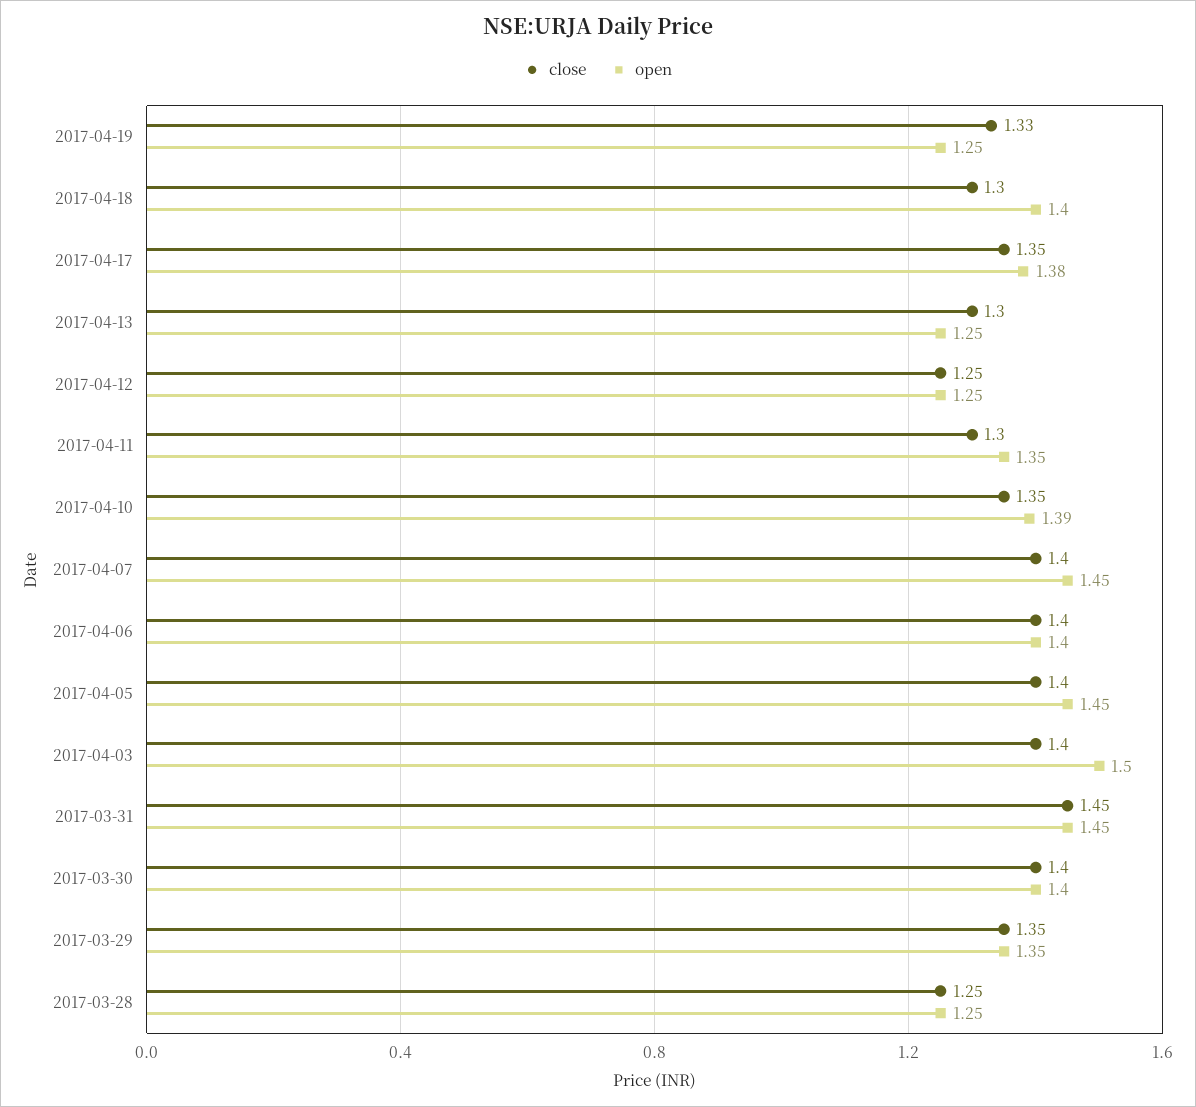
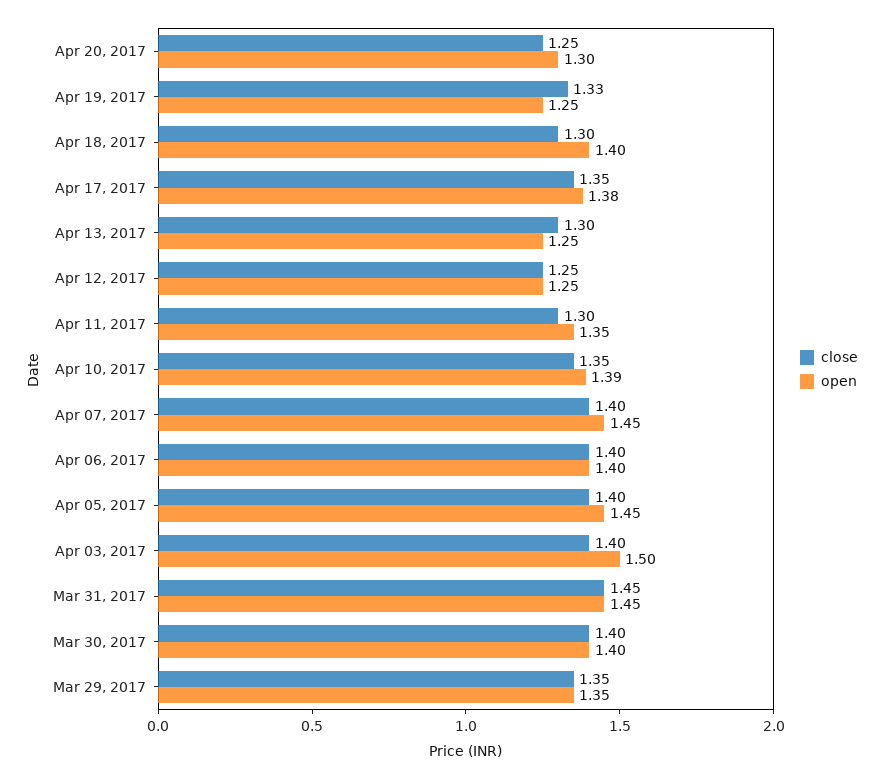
close, 2017-03-28: 1.25 -> none
open, 2017-03-28: 1.25 -> none
close, Apr 20, 2017: none -> 1.25
open, Apr 20, 2017: none -> 1.3

